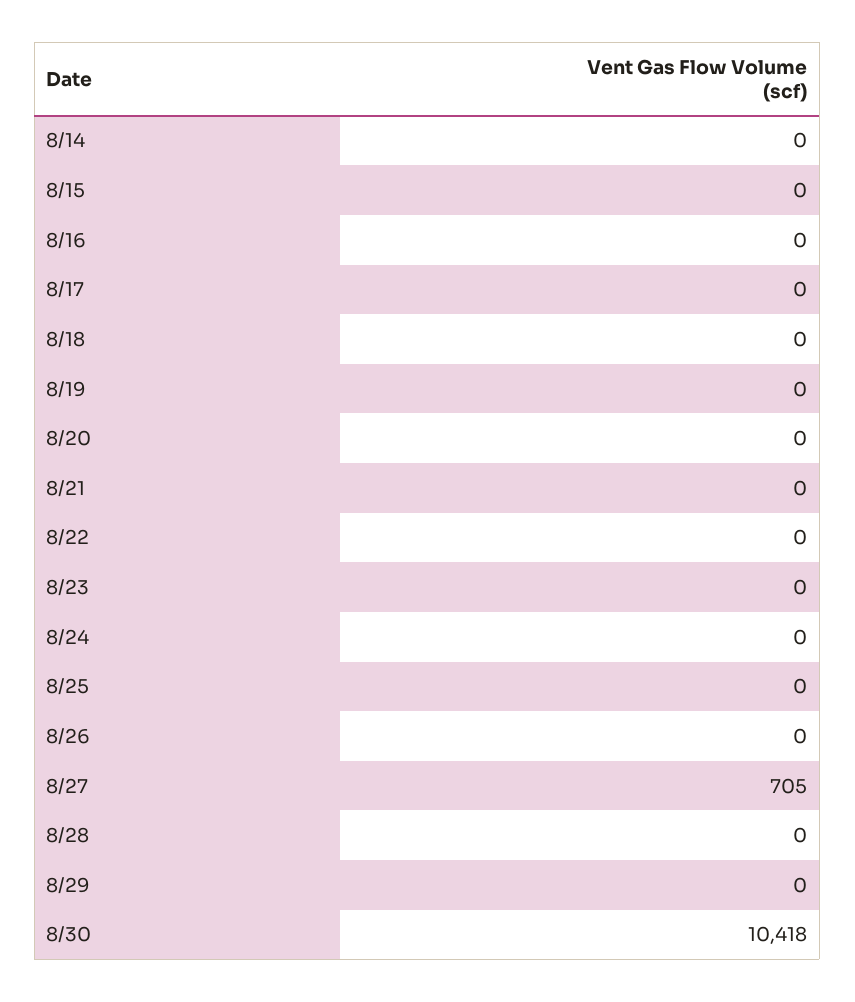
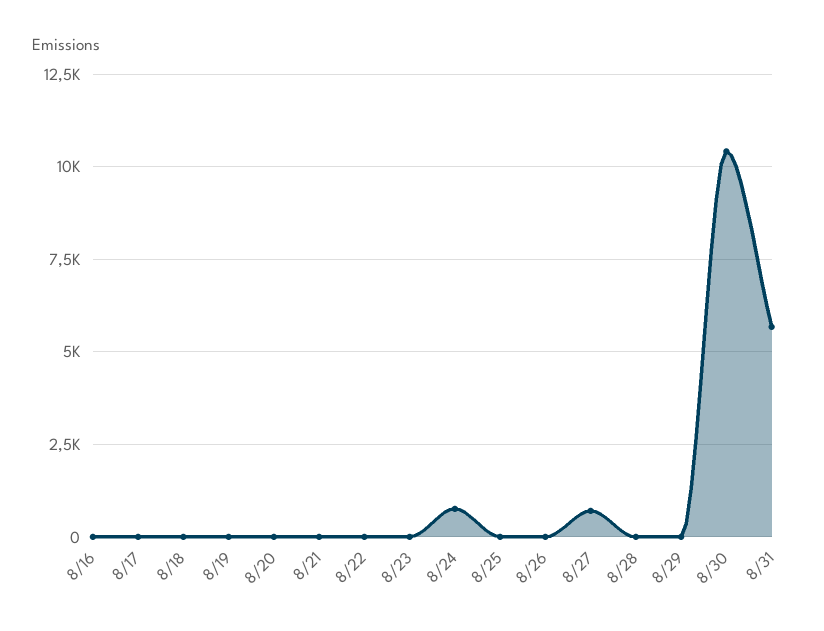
8/14: 0 -> none
8/15: 0 -> none
8/24: 0 -> 750
8/31: none -> 5750

